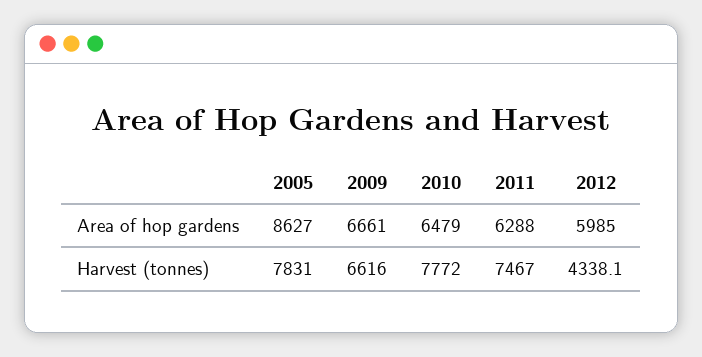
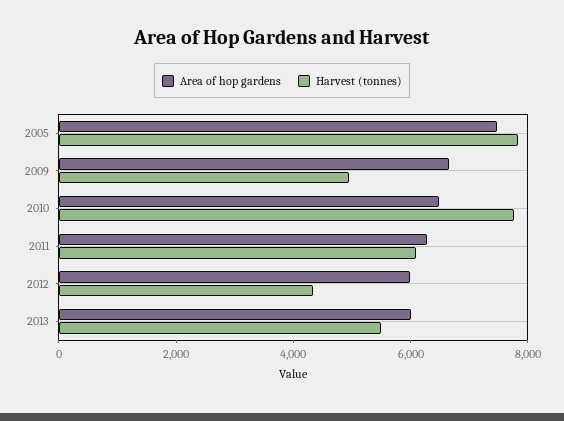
Area of hop gardens, 2005: 8627 -> 7500
Harvest (tonnes), 2009: 6616 -> 5000
Harvest (tonnes), 2011: 7467 -> 6000
Area of hop gardens, 2013: none -> 6000
Harvest (tonnes), 2013: none -> 5500

